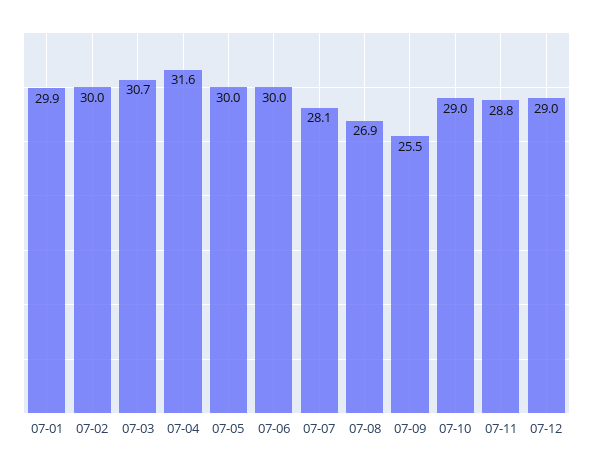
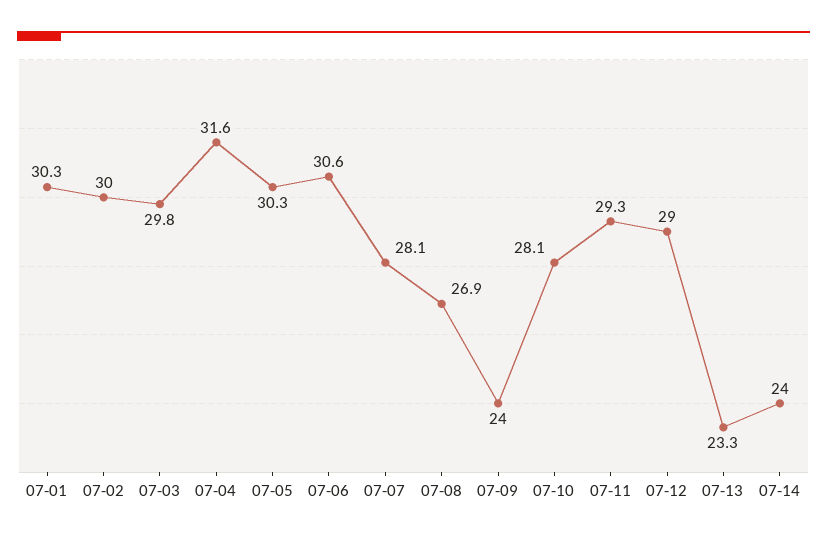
07-01: 29.9 -> 30.3
07-03: 30.7 -> 29.8
07-05: 30 -> 30.3
07-06: 30 -> 30.6
07-09: 25.5 -> 24
07-10: 29 -> 28.1
07-11: 28.8 -> 29.3
07-13: none -> 23.3
07-14: none -> 24

